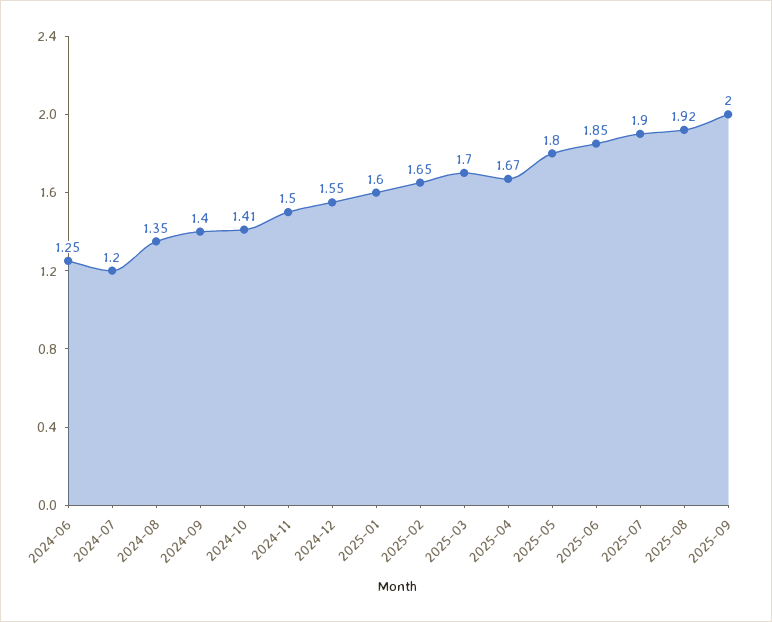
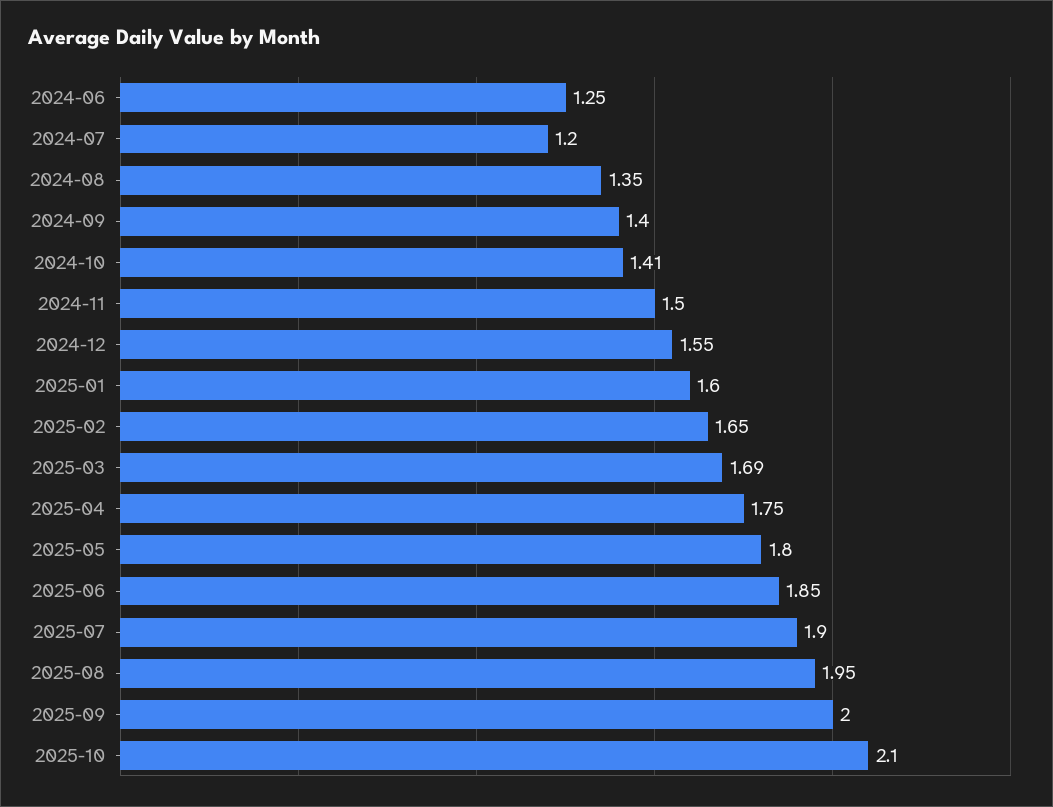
2025-03: 1.7 -> 1.69
2025-04: 1.67 -> 1.75
2025-08: 1.92 -> 1.95
2025-10: none -> 2.1

